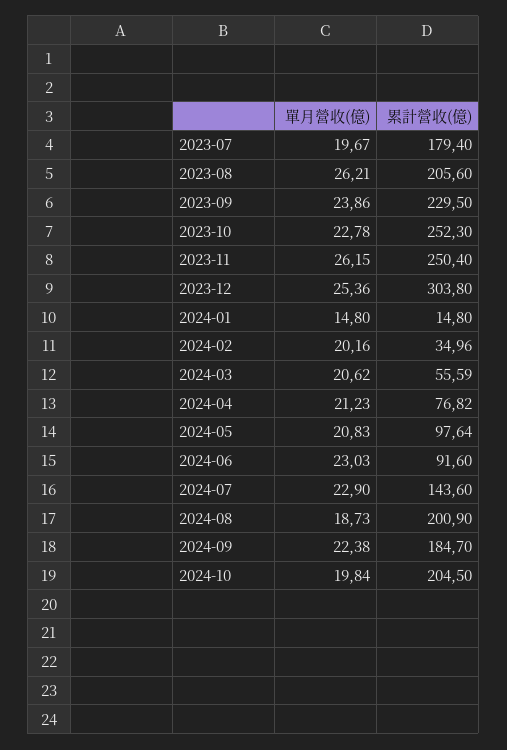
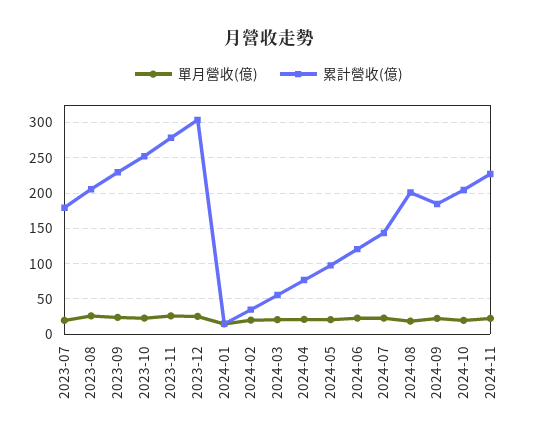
累計營收(億), 2023-11: 250.4 -> 280
累計營收(億), 2024-06: 91.6 -> 120
單月營收(億), 2024-11: none -> 20
累計營收(億), 2024-11: none -> 230

